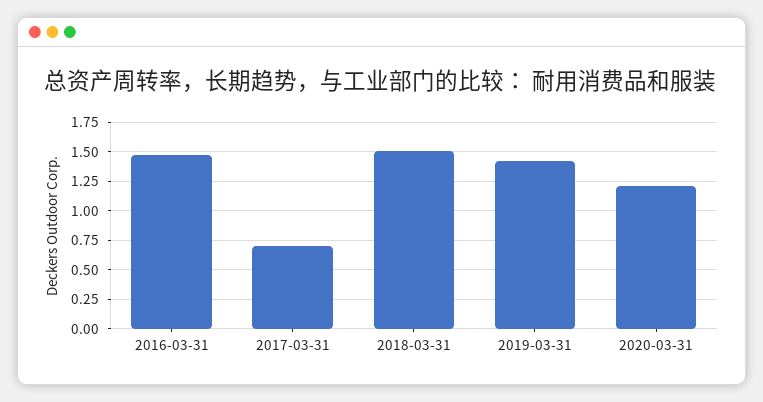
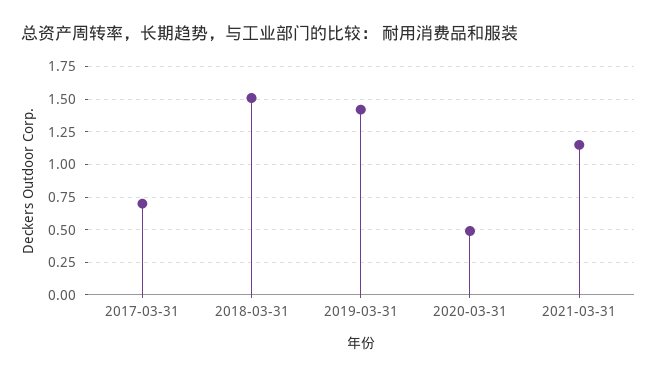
2016-03-31: 1.5 -> none
2020-03-31: 1.25 -> 0.5
2021-03-31: none -> 1.15

